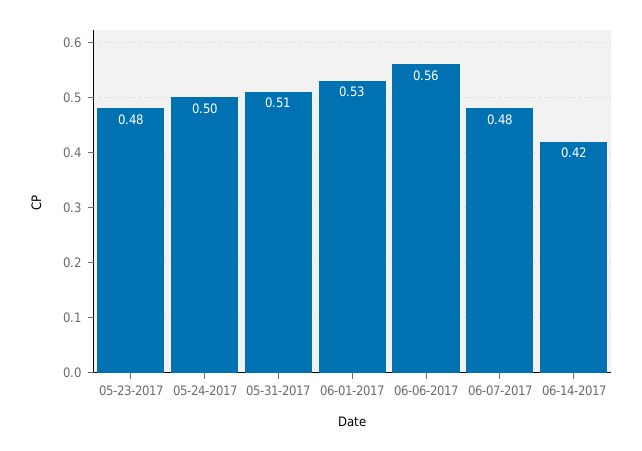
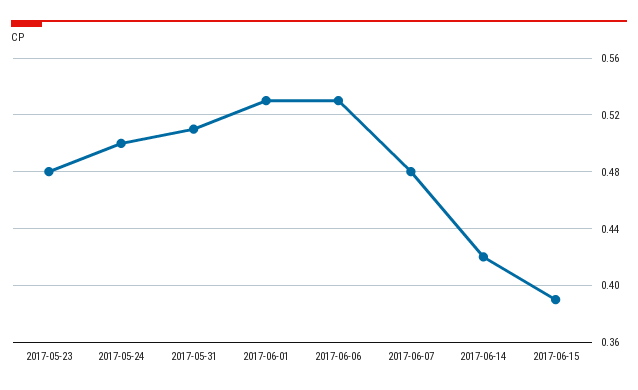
06-06-2017: 0.56 -> 0.53
2017-06-15: none -> 0.39

